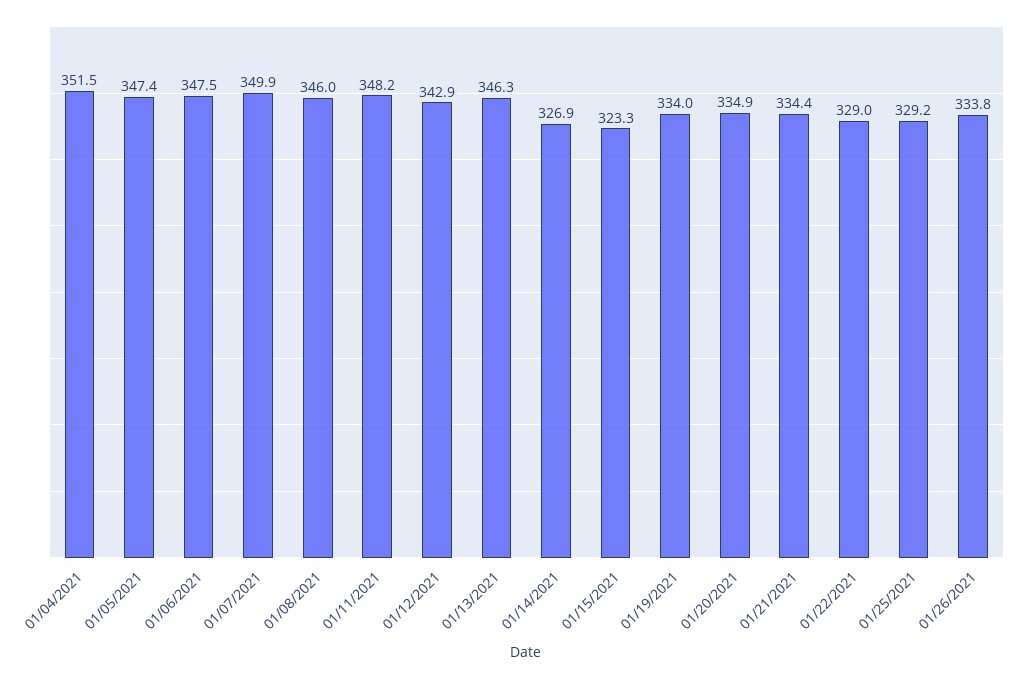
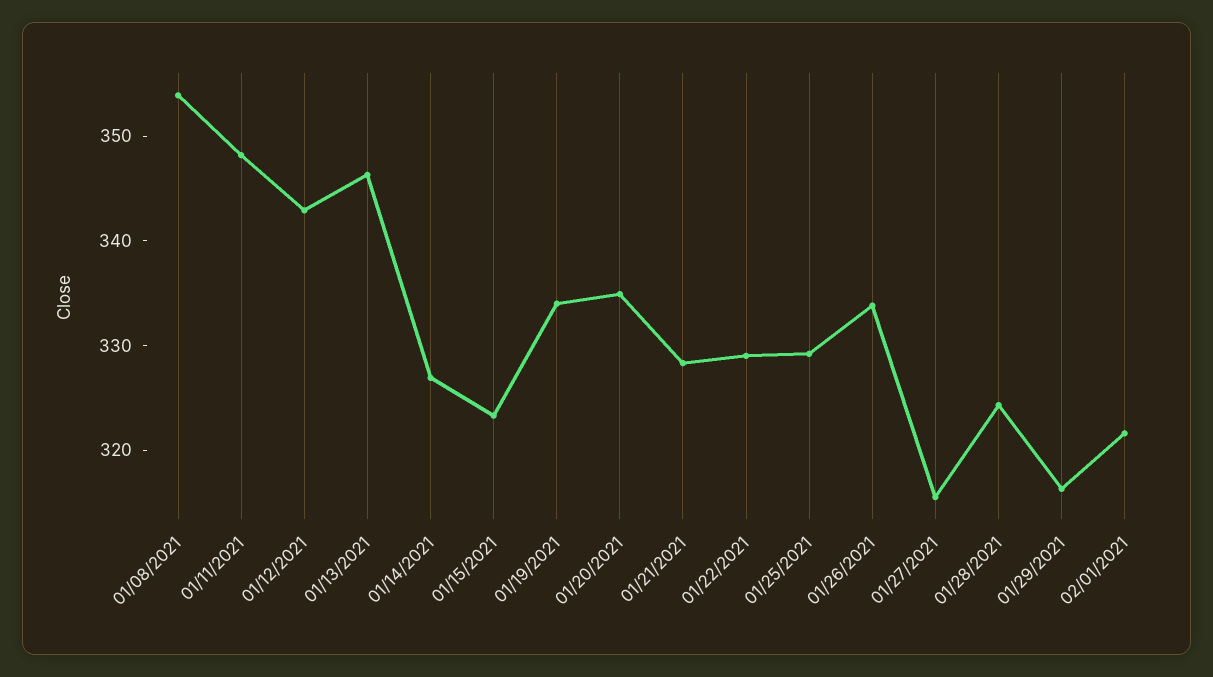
01/04/2021: 351.5 -> none
01/05/2021: 347.4 -> none
01/06/2021: 347.5 -> none
01/07/2021: 349.9 -> none
01/08/2021: 346 -> 354
01/21/2021: 334.4 -> 328
01/27/2021: none -> 316
01/28/2021: none -> 324
01/29/2021: none -> 316
02/01/2021: none -> 322

